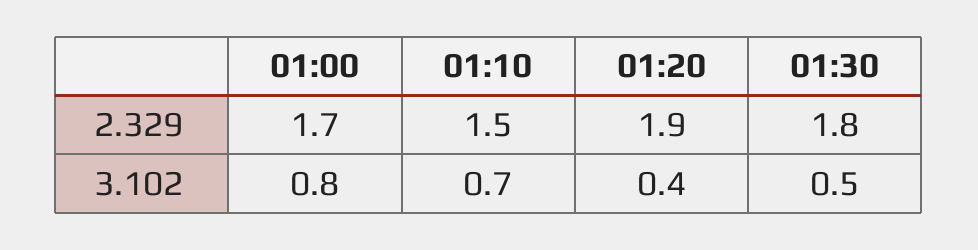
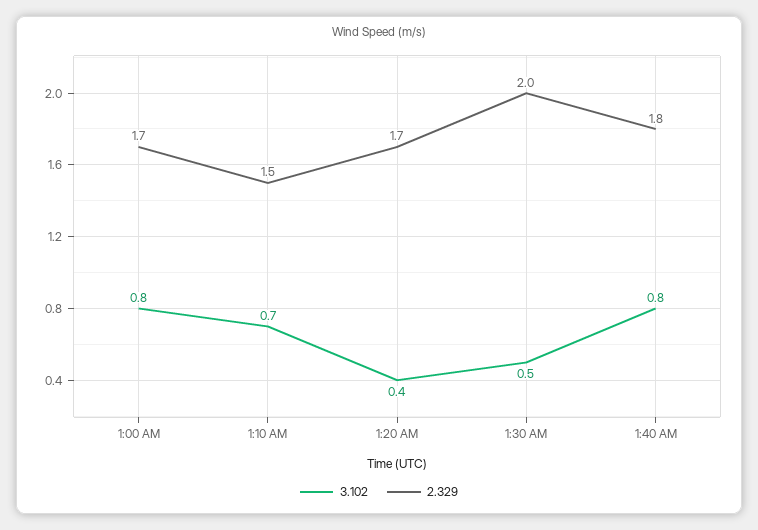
2.329, 01:20: 1.9 -> 1.7
2.329, 01:30: 1.8 -> 2
3.102, 1:40 AM: none -> 0.8
2.329, 1:40 AM: none -> 1.8

